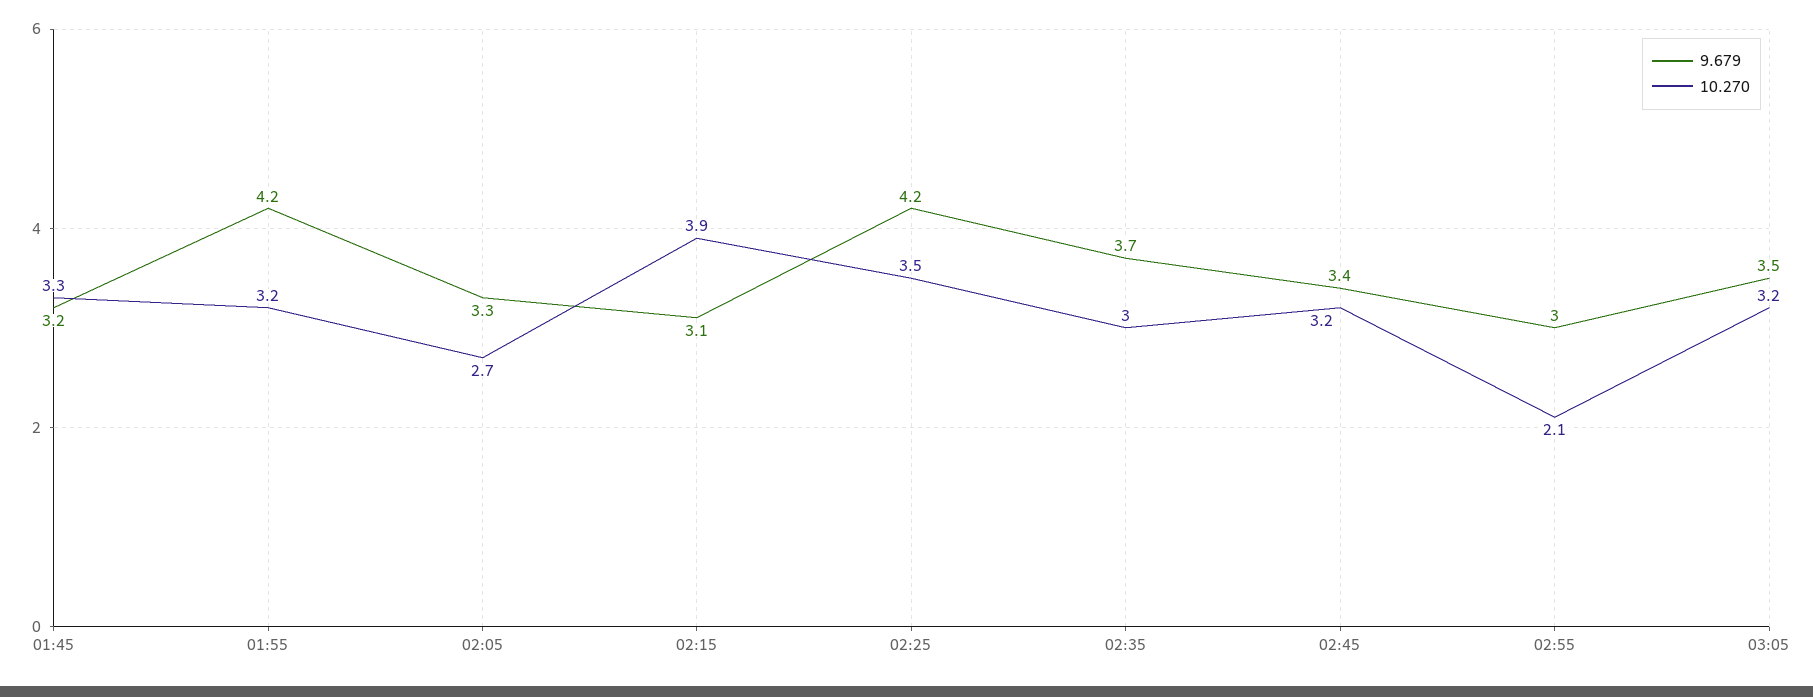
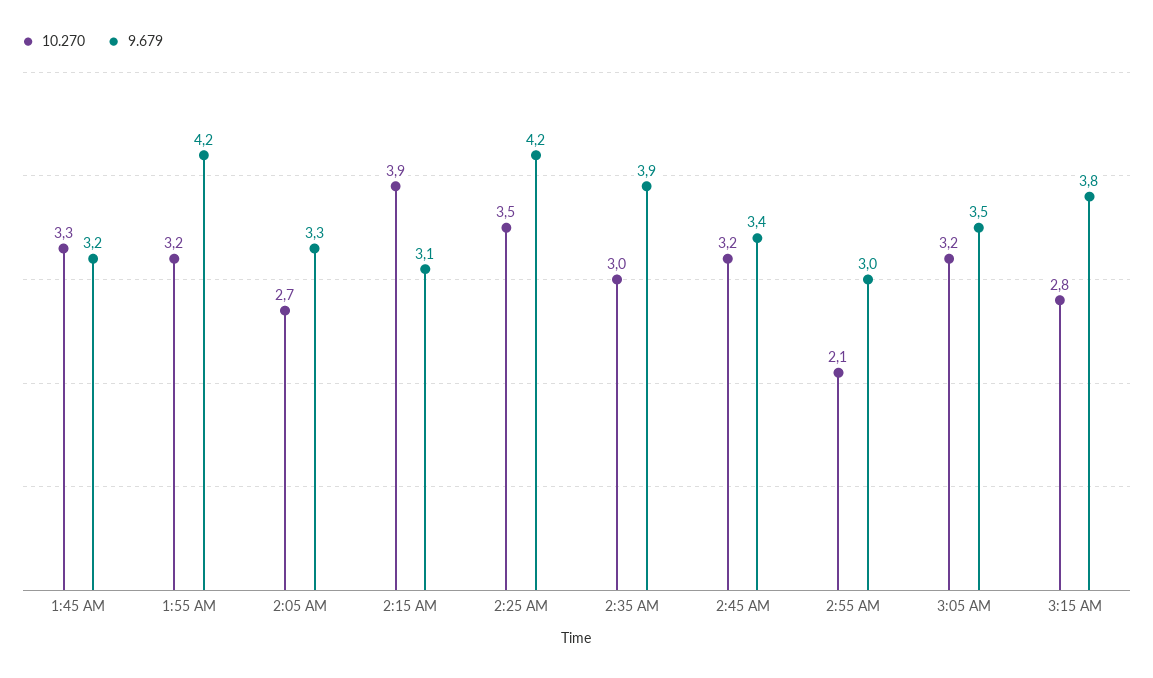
9.679, 02:35: 3.7 -> 3.9
10.270, 3:15 AM: none -> 2.8
9.679, 3:15 AM: none -> 3.8

